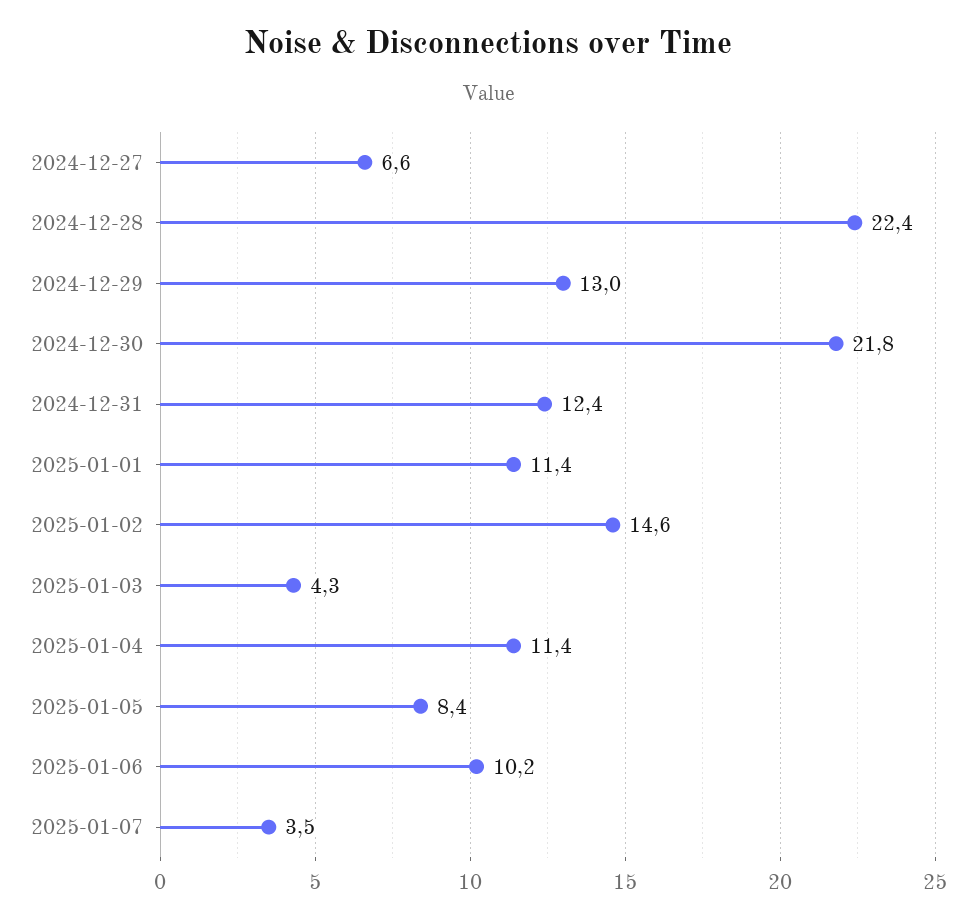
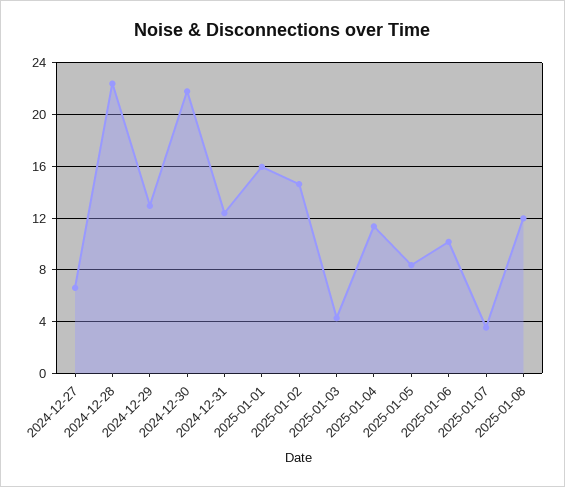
2025-01-01: 11.4 -> 16
2025-01-08: none -> 12

